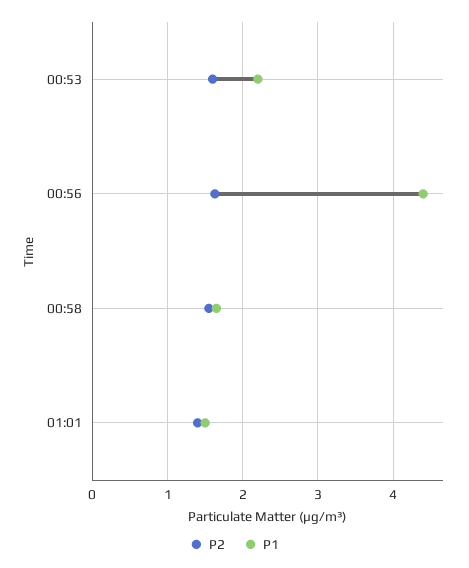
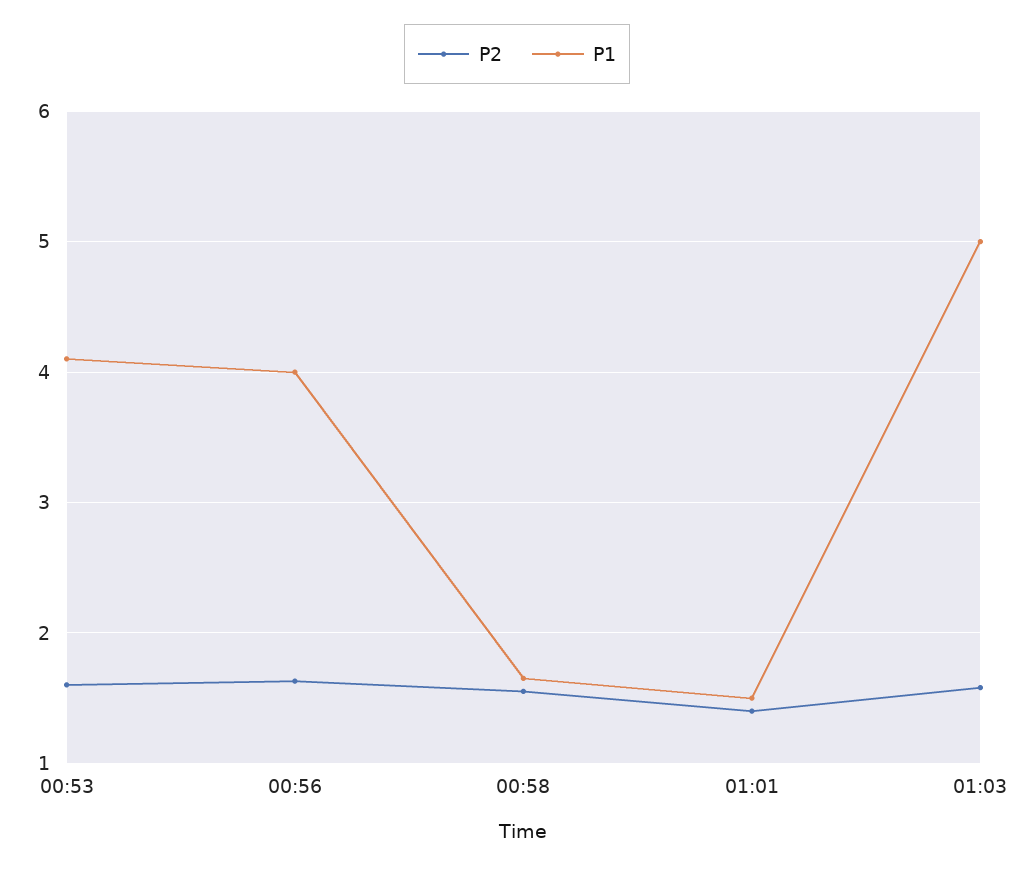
P1, 00:53: 2.2 -> 4.1
P1, 00:56: 4.4 -> 4
P2, 01:03: none -> 1.6
P1, 01:03: none -> 5

